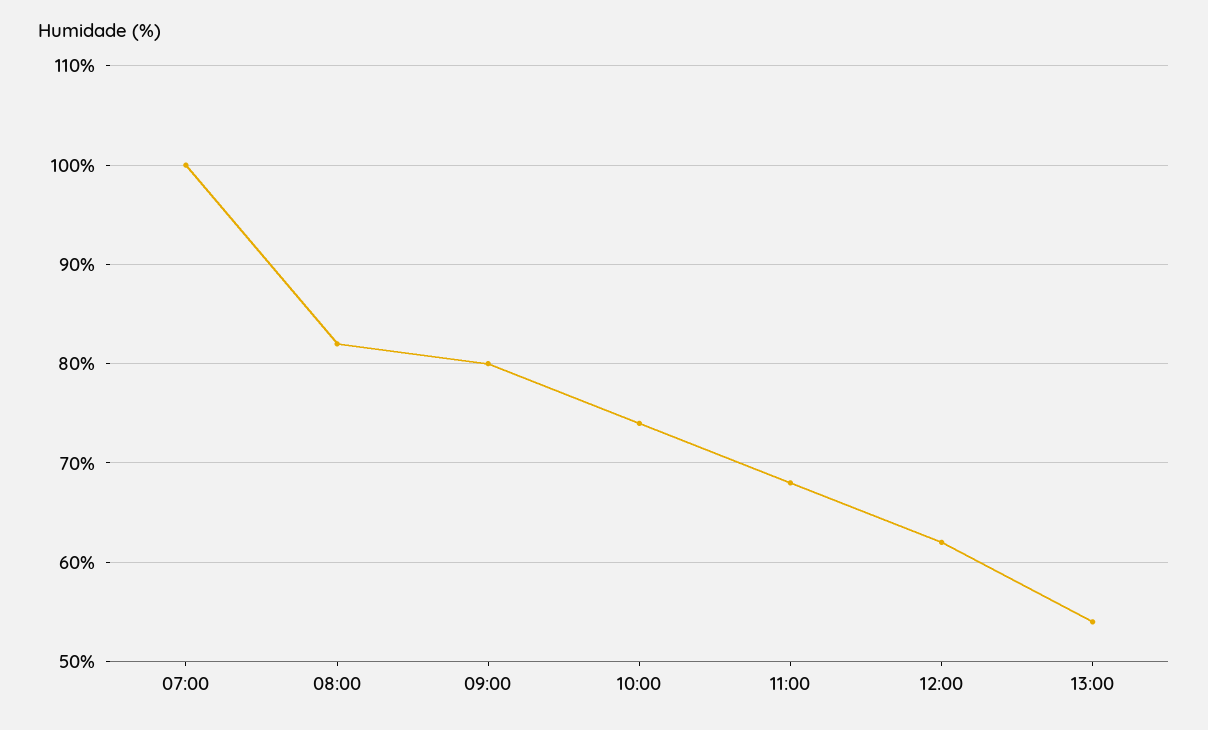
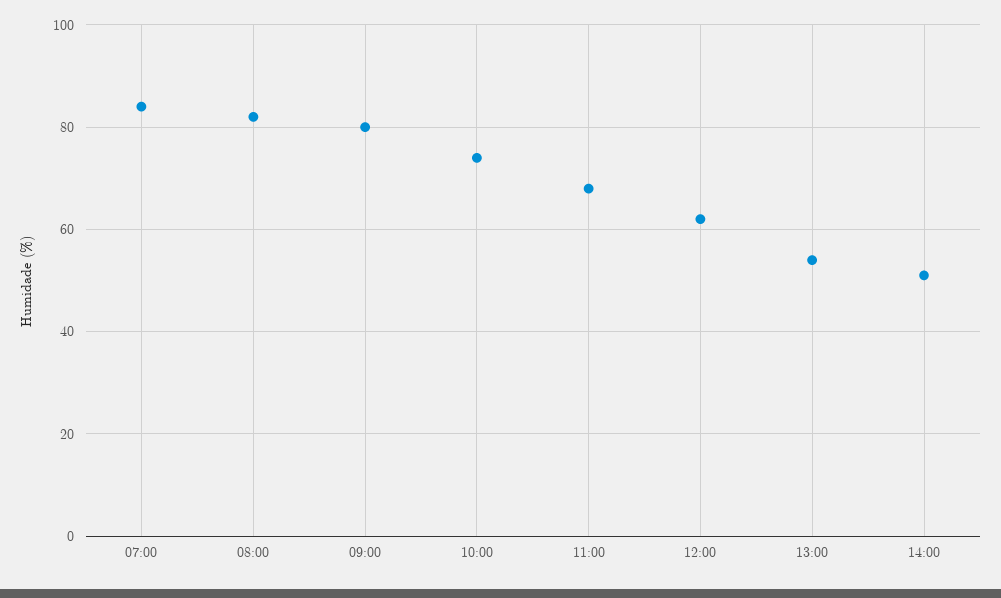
07:00: 100 -> 85
14:00: none -> 50

